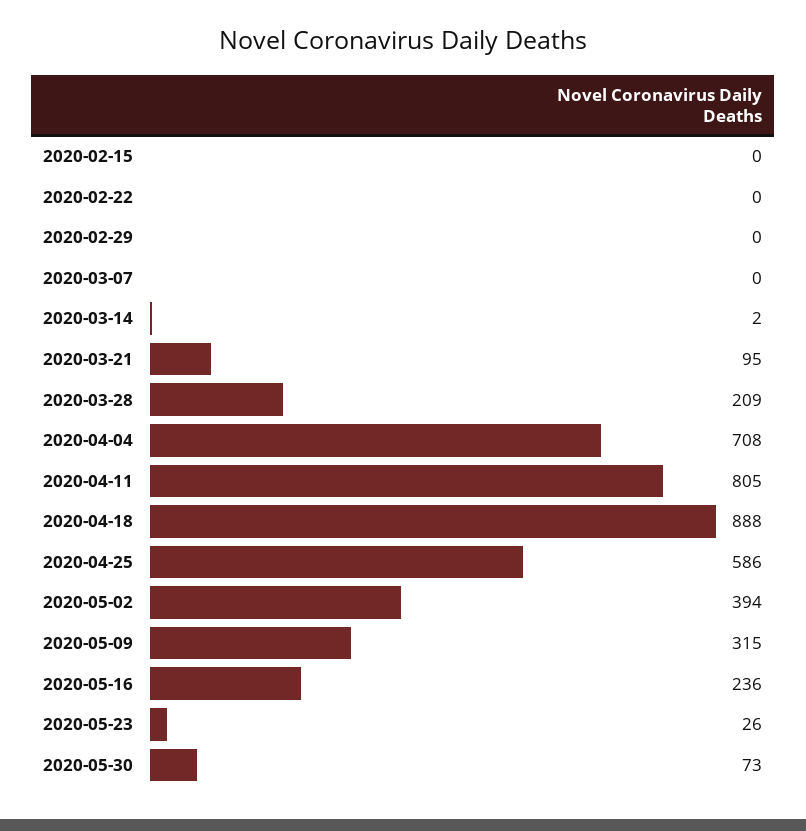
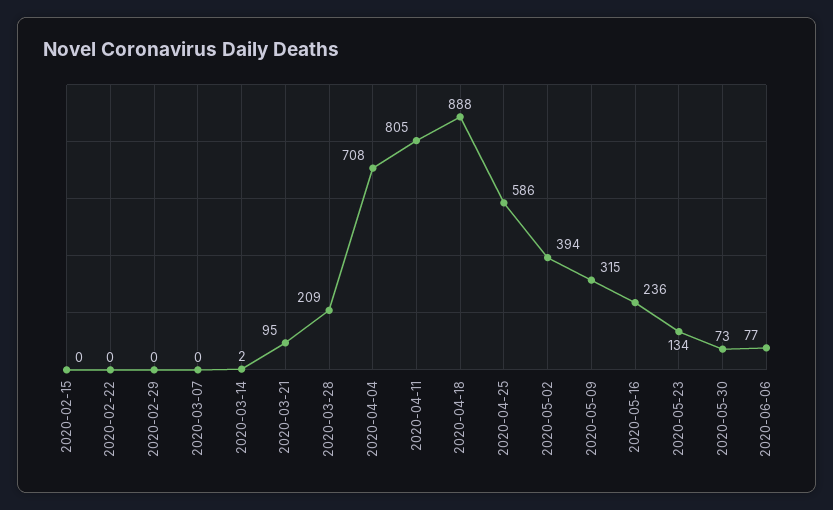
2020-05-23: 26 -> 134
2020-06-06: none -> 77

